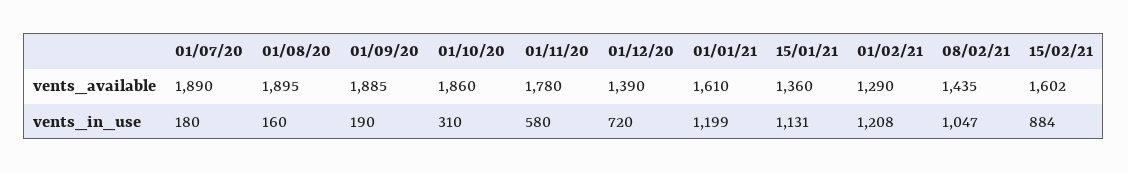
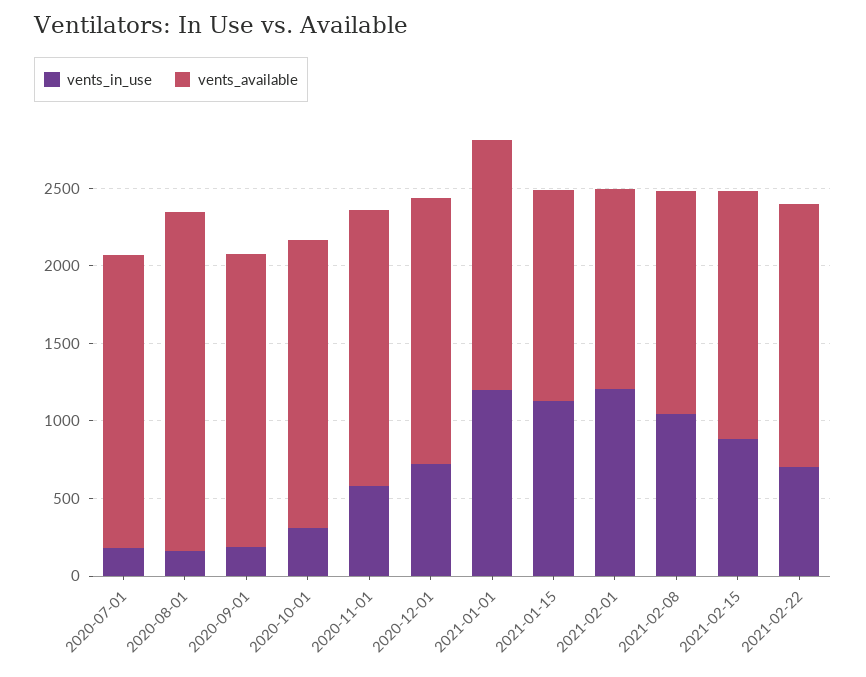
vents_available, 01/08/20: 1895 -> 2200
vents_available, 01/12/20: 1390 -> 1700
vents_in_use, 2021-02-22: none -> 700
vents_available, 2021-02-22: none -> 1700

